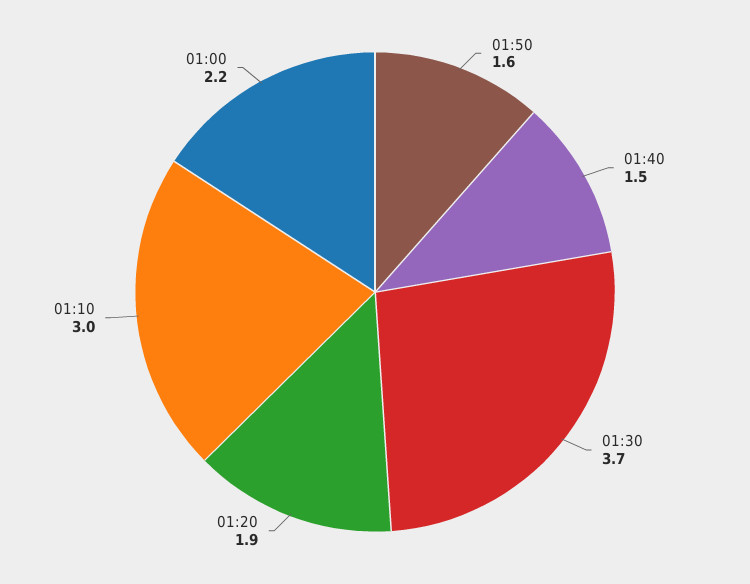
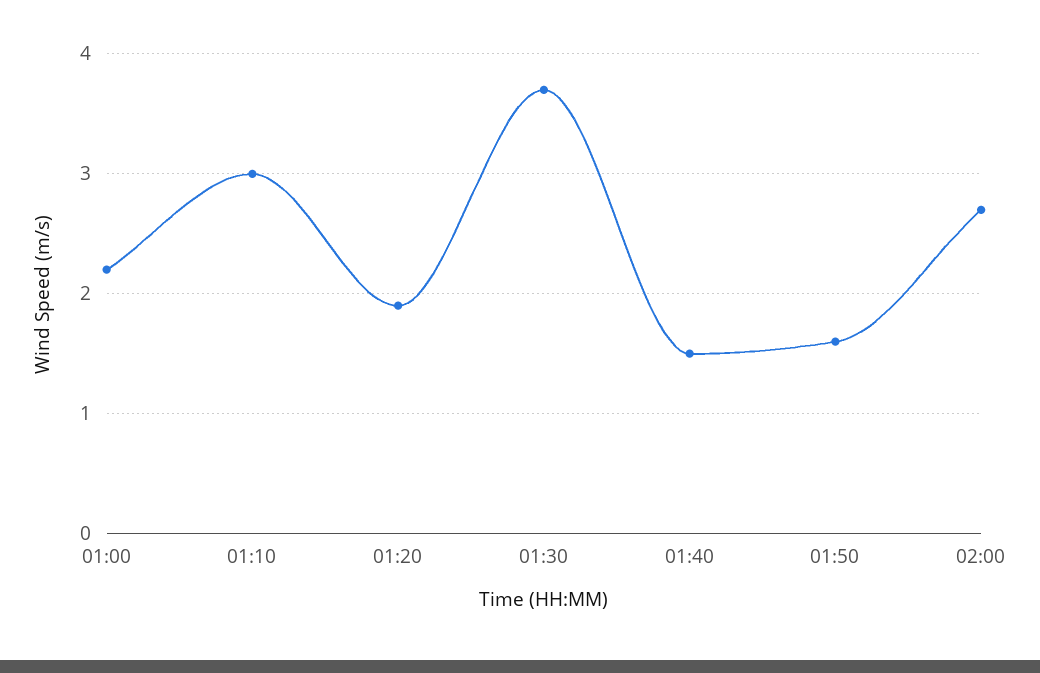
02:00: none -> 2.7

